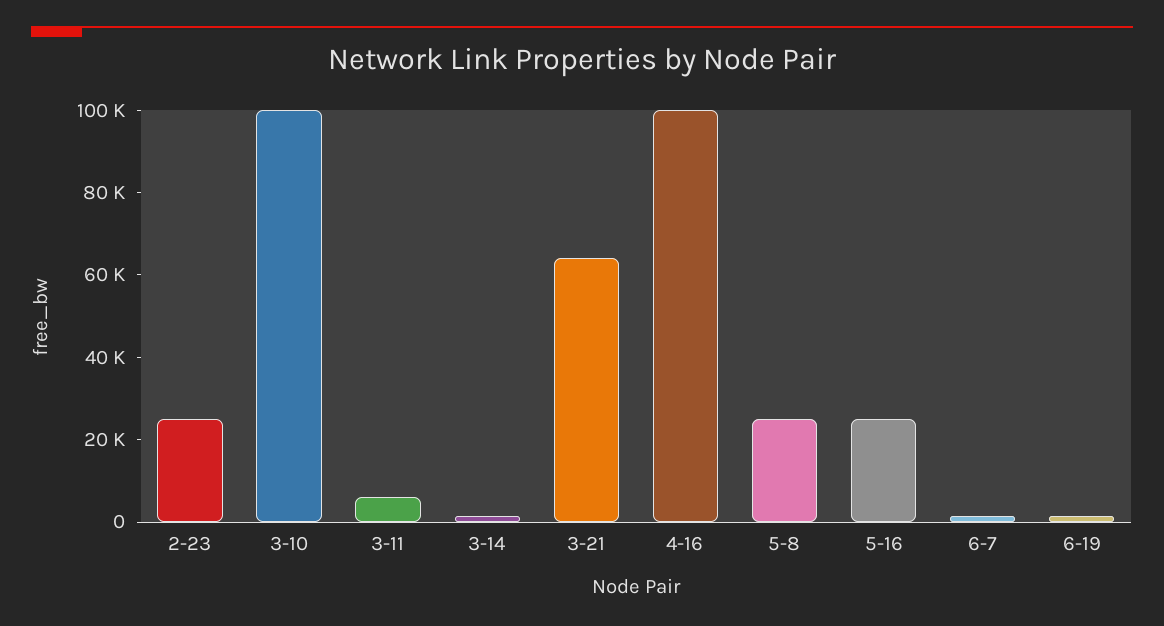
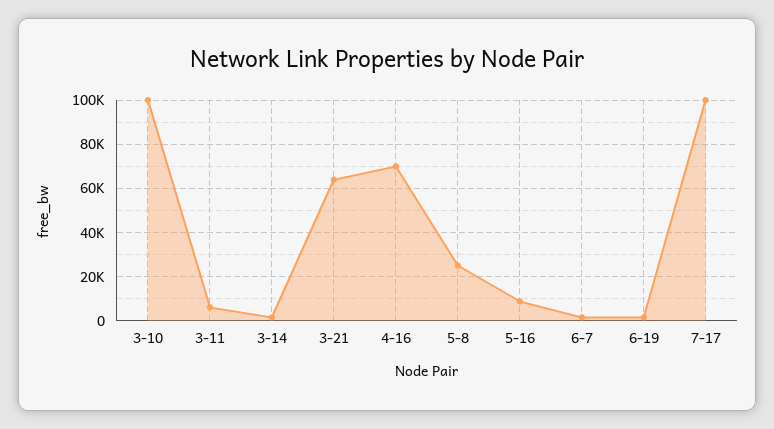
2-23: 25000 -> none
4-16: 100000 -> 70000
5-16: 25000 -> 10000
7-17: none -> 100000

